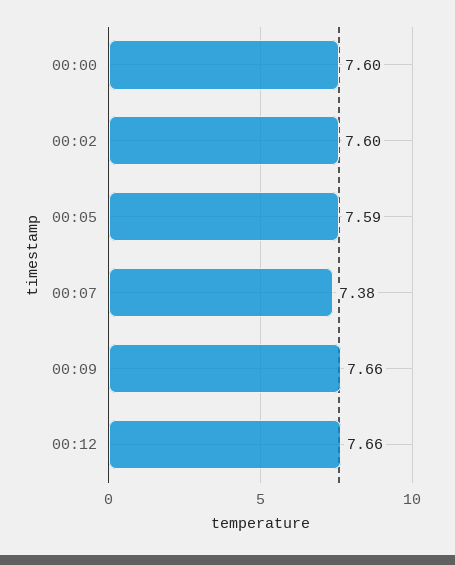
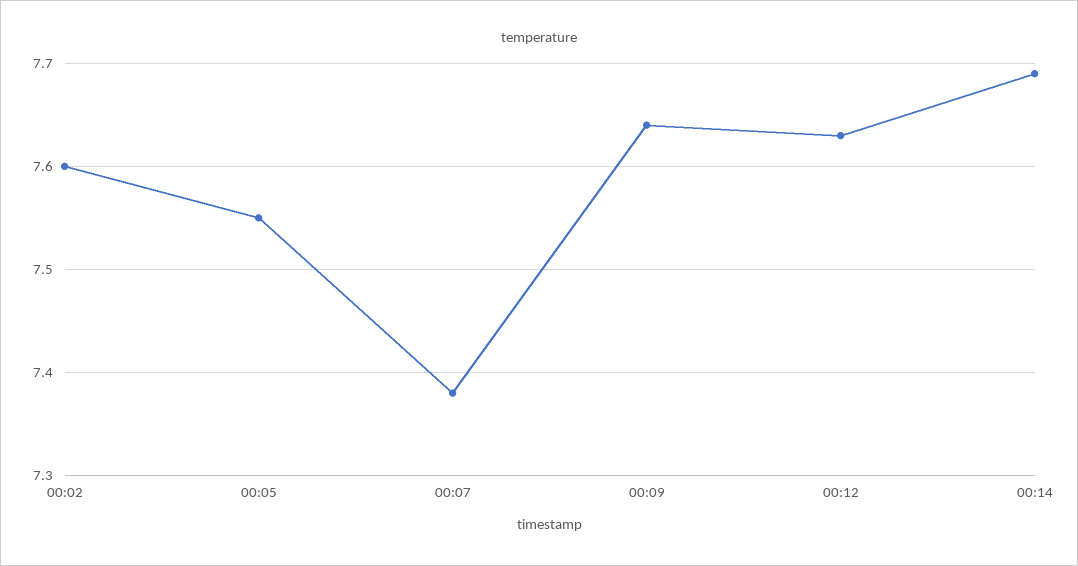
00:00: 7.6 -> none
00:05: 7.59 -> 7.55
00:09: 7.66 -> 7.64
00:12: 7.66 -> 7.63
00:14: none -> 7.69

